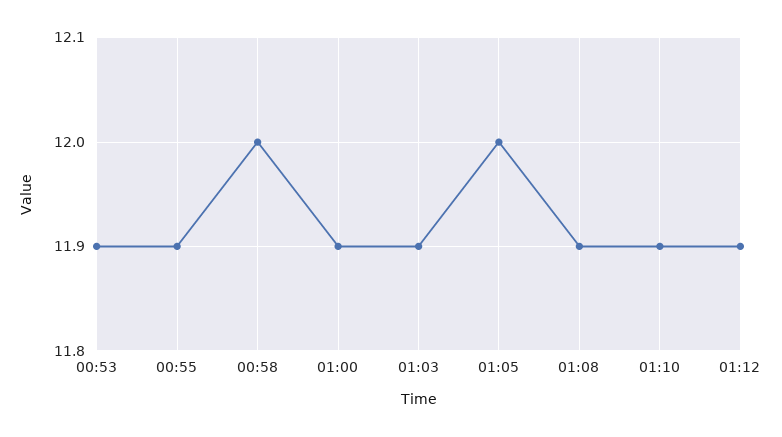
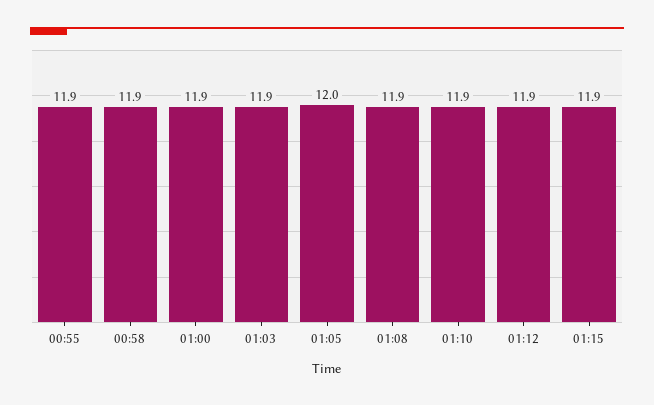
00:53: 11.9 -> none
00:58: 12 -> 11.9
01:15: none -> 11.9

